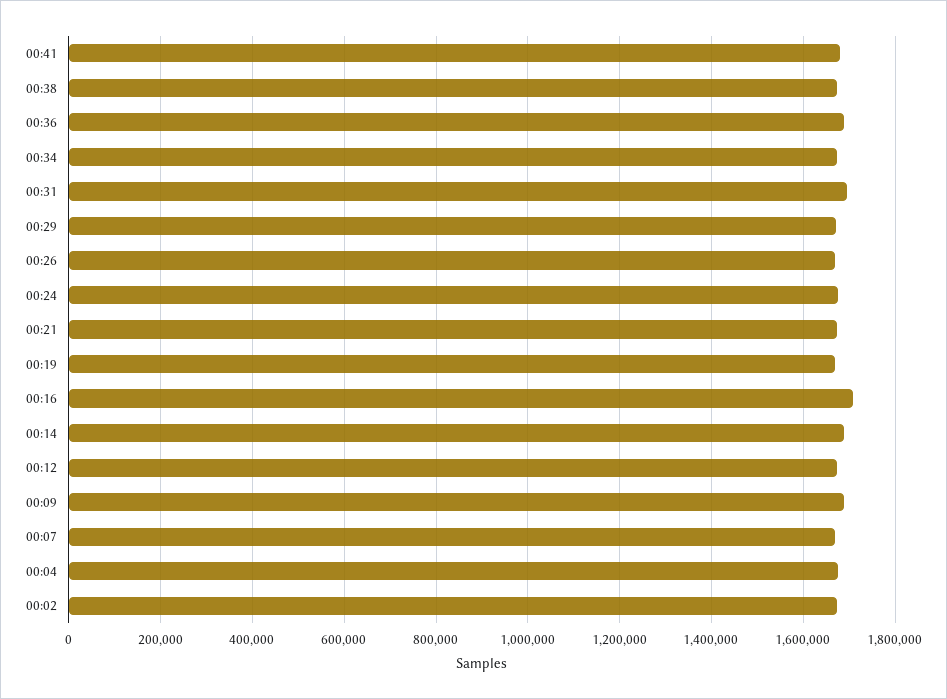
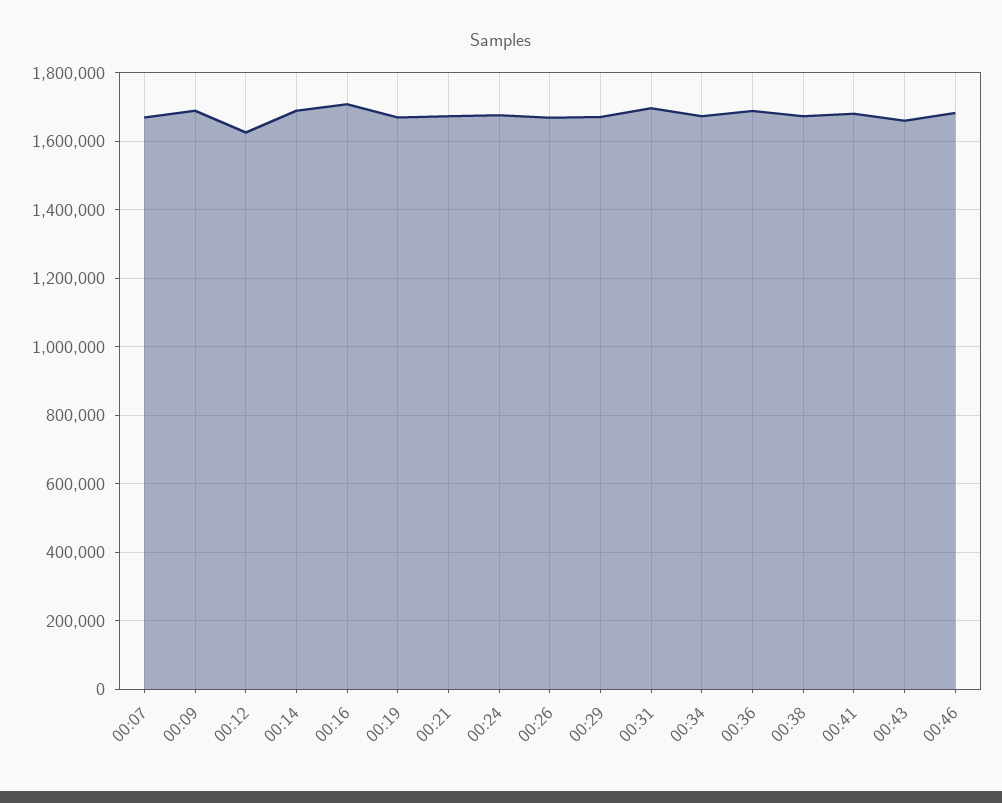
00:12: 1680000 -> 1620000
00:04: 1680000 -> none
00:02: 1680000 -> none
00:43: none -> 1660000
00:46: none -> 1680000

